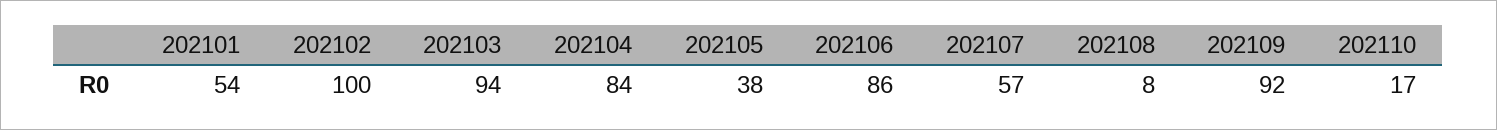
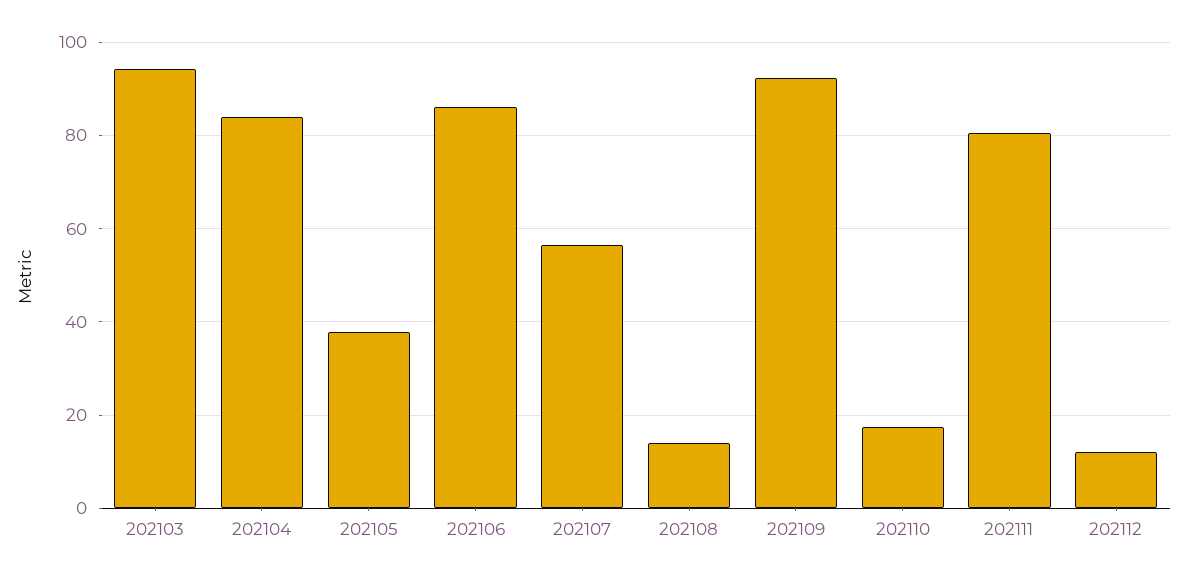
202101: 54 -> none
202102: 100 -> none
202108: 8 -> 14
202111: none -> 80
202112: none -> 12

